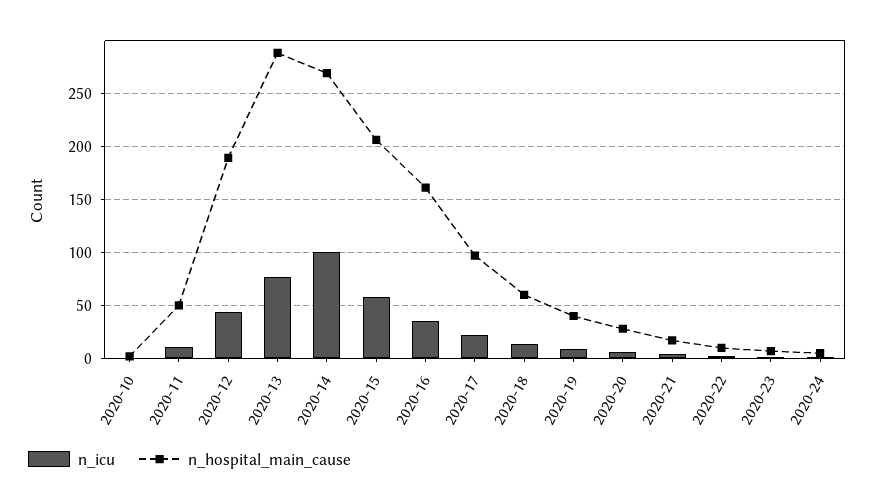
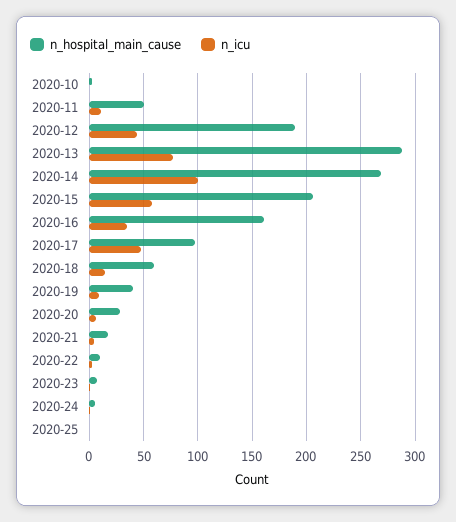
n_icu, 2020-17: 20 -> 50
n_hospital_main_cause, 2020-25: none -> 0
n_icu, 2020-25: none -> 0

